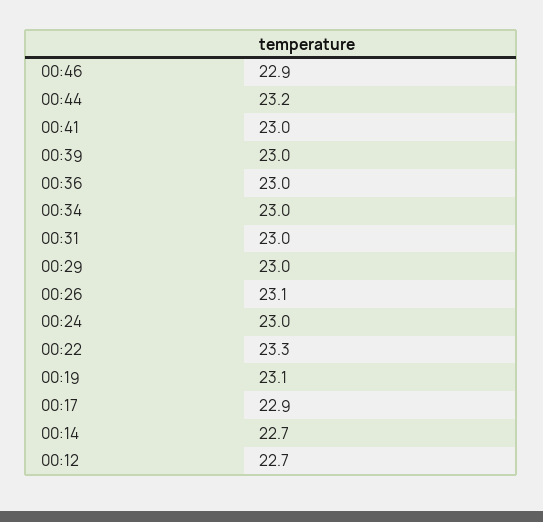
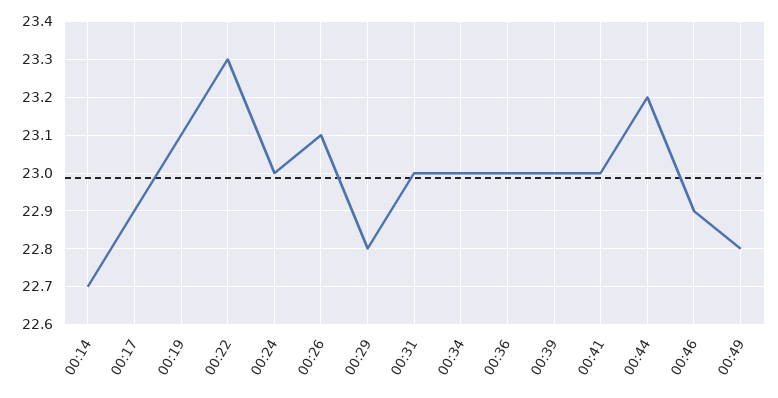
00:29: 23 -> 22.8
00:12: 22.7 -> none
00:49: none -> 22.8

